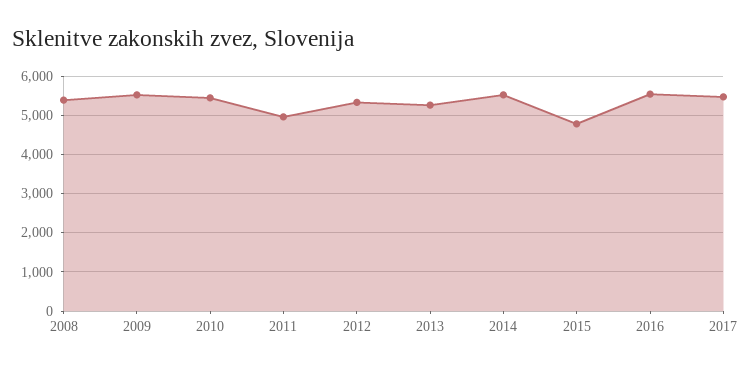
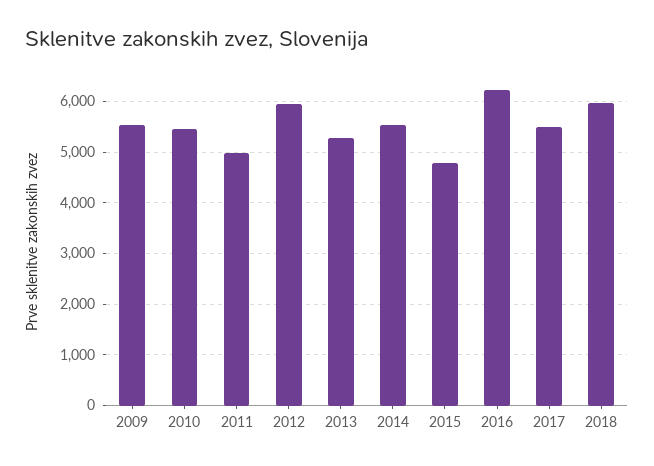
2008: 5400 -> none
2012: 5400 -> 6000
2016: 5600 -> 6200
2018: none -> 6000

